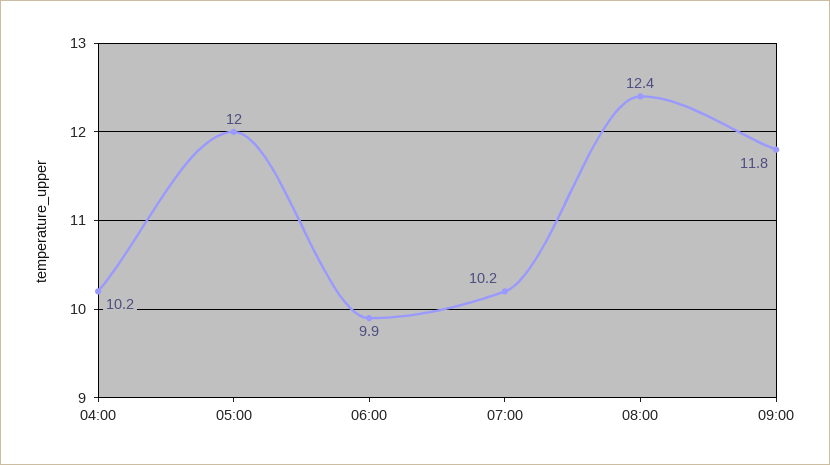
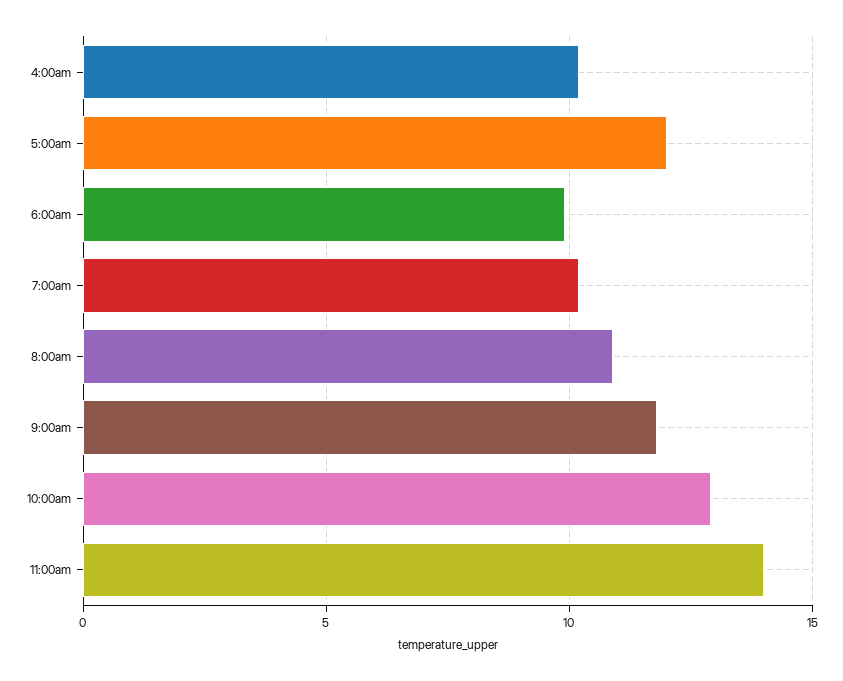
08:00: 12.4 -> 11
10:00am: none -> 13
11:00am: none -> 14

